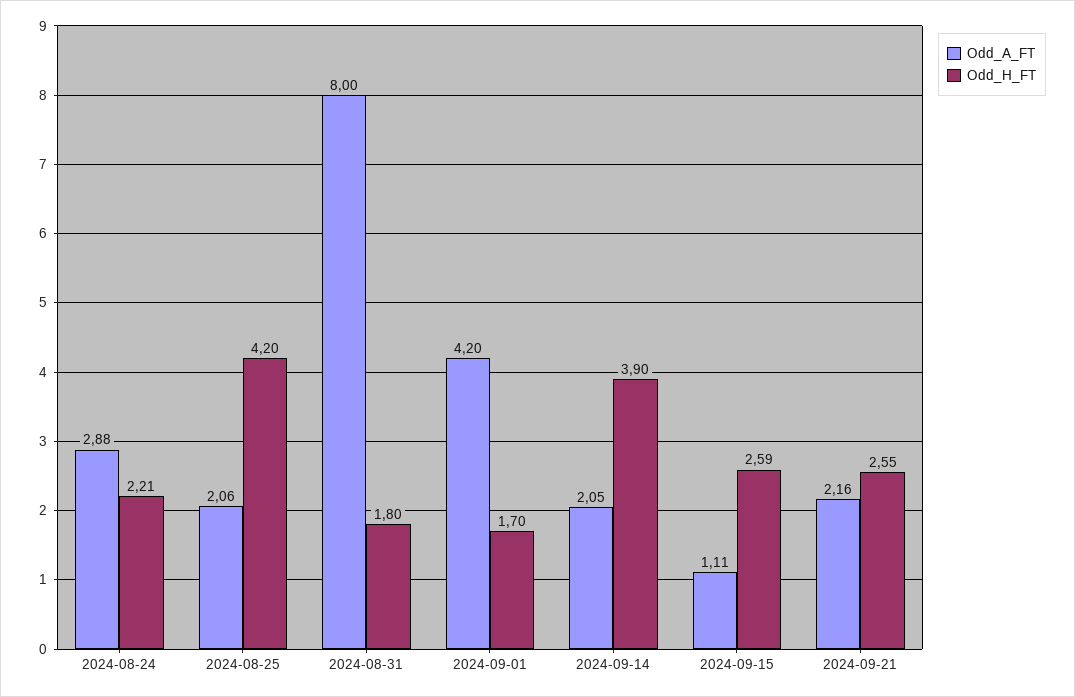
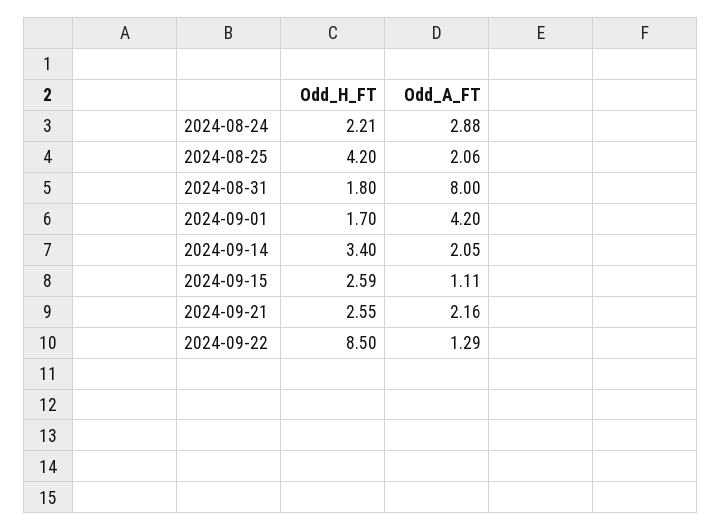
Odd_H_FT, 2024-09-14: 3.9 -> 3.4
Odd_H_FT, 2024-09-22: none -> 8.5
Odd_A_FT, 2024-09-22: none -> 1.29

